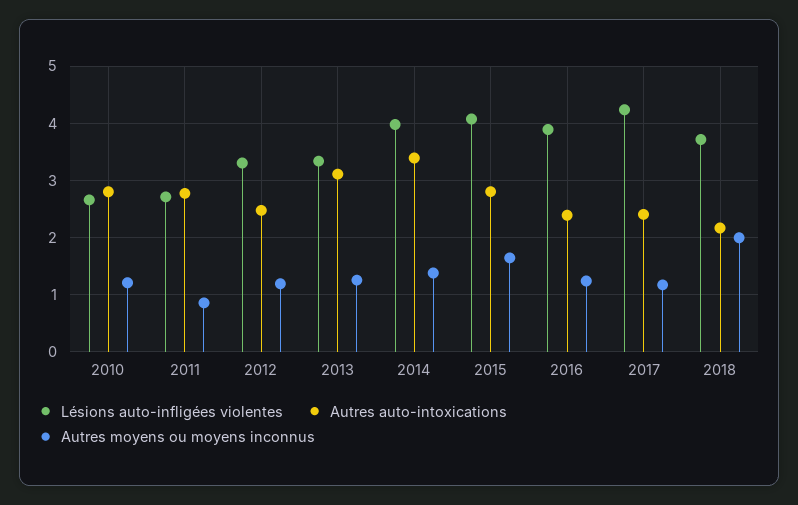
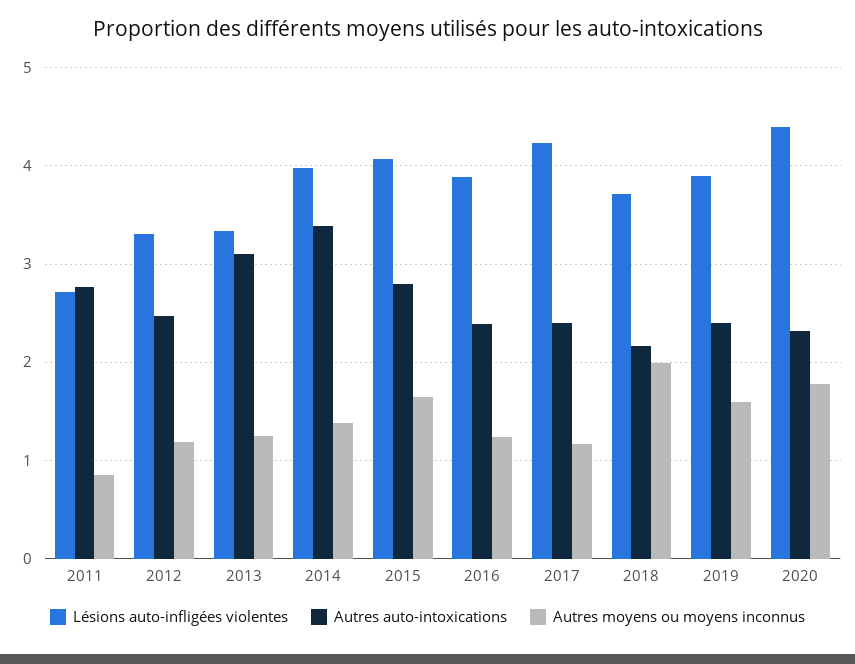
Lésions auto-infligées violentes, 2010: 2.6 -> none
Autres auto-intoxications, 2010: 2.8 -> none
Autres moyens ou moyens inconnus, 2010: 1.2 -> none
Lésions auto-infligées violentes, 2019: none -> 3.9
Autres auto-intoxications, 2019: none -> 2.4
Autres moyens ou moyens inconnus, 2019: none -> 1.6
Lésions auto-infligées violentes, 2020: none -> 4.4
Autres auto-intoxications, 2020: none -> 2.3
Autres moyens ou moyens inconnus, 2020: none -> 1.8

